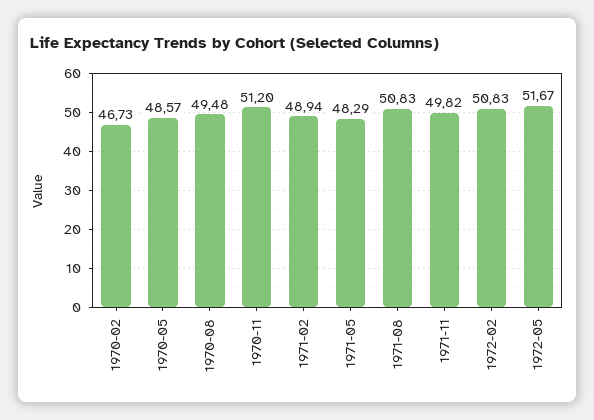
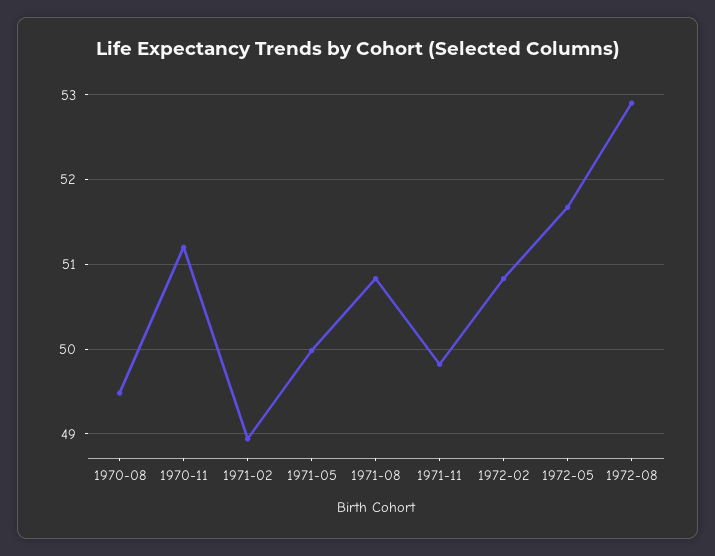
1970-02: 46.73 -> none
1970-05: 48.57 -> none
1971-05: 48.29 -> 50
1972-08: none -> 52.9

